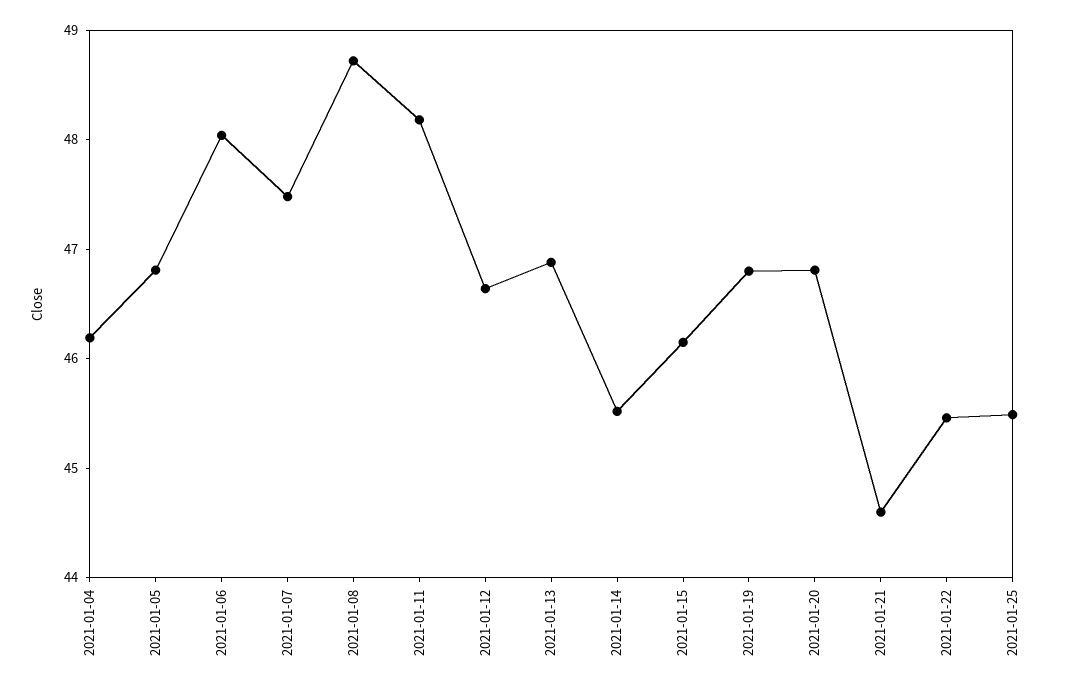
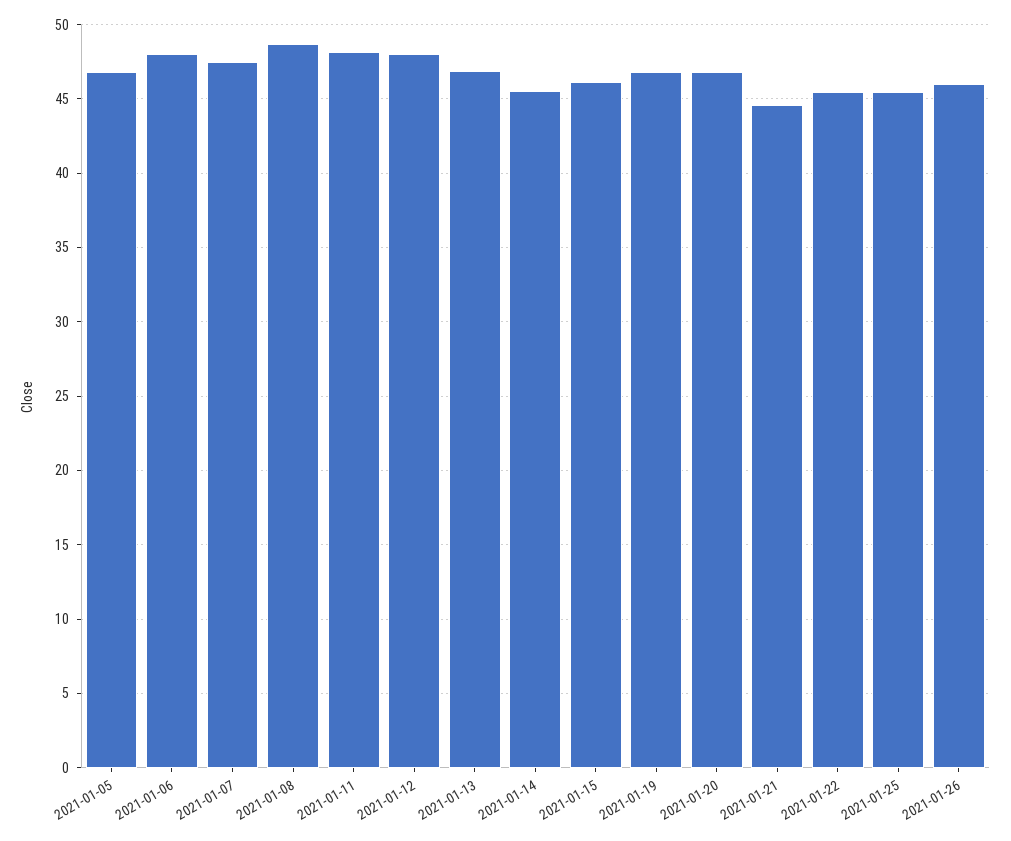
2021-01-04: 46.2 -> none
2021-01-12: 46.6 -> 48
2021-01-26: none -> 46

